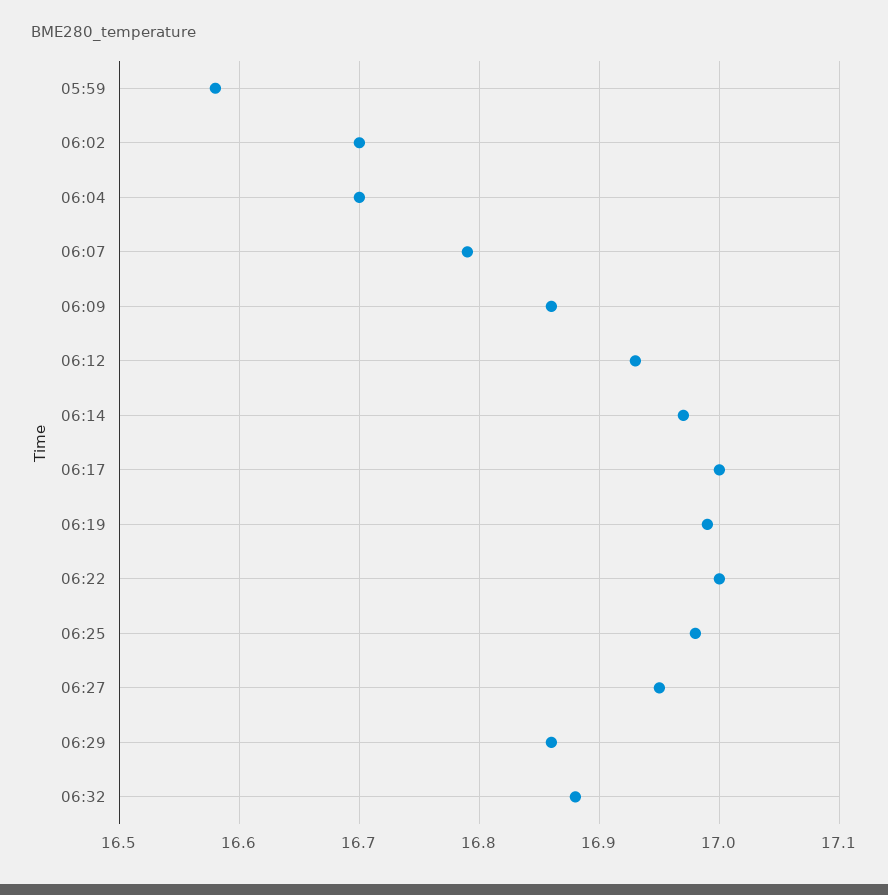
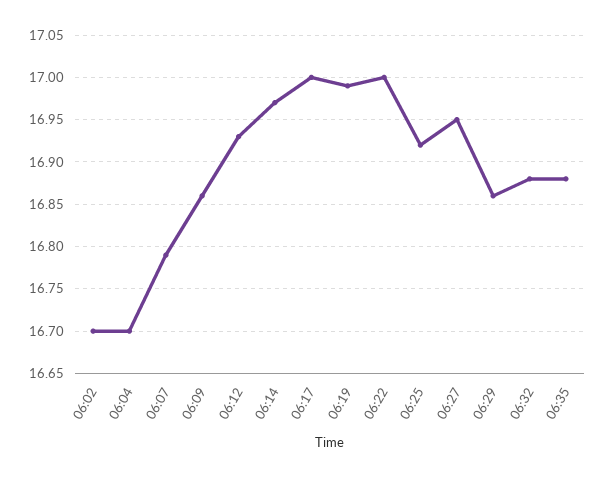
05:59: 16.58 -> none
06:25: 16.98 -> 16.92
06:35: none -> 16.88

